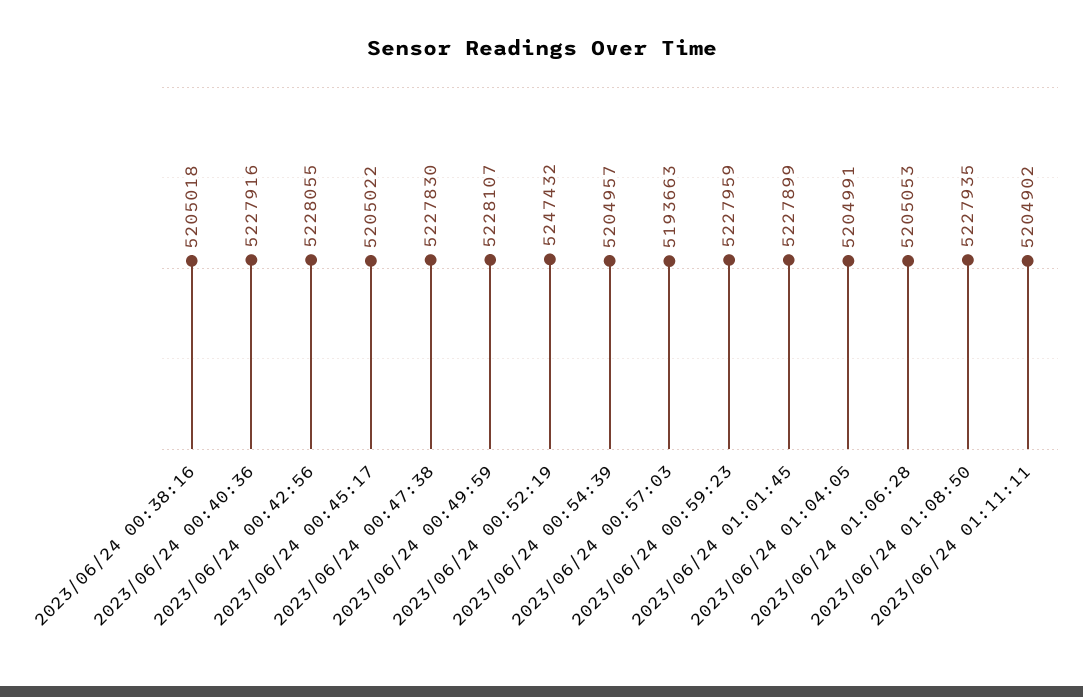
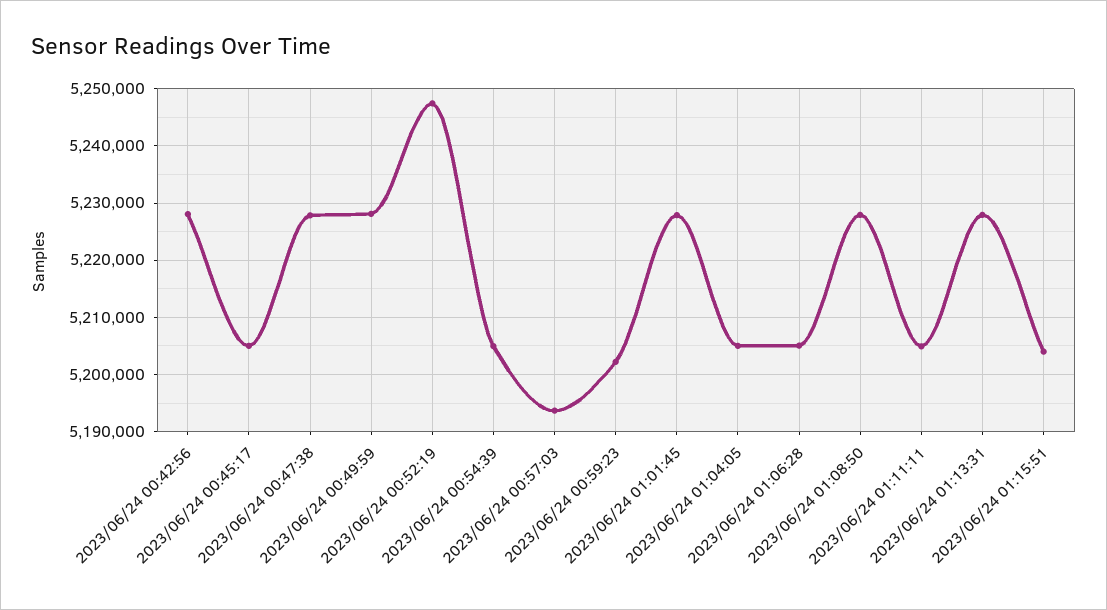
2023/06/24 00:38:16: 5205018 -> none
2023/06/24 00:40:36: 5227916 -> none
2023/06/24 00:59:23: 5227959 -> 5202000
2023/06/24 01:13:31: none -> 5228000
2023/06/24 01:15:51: none -> 5204000

